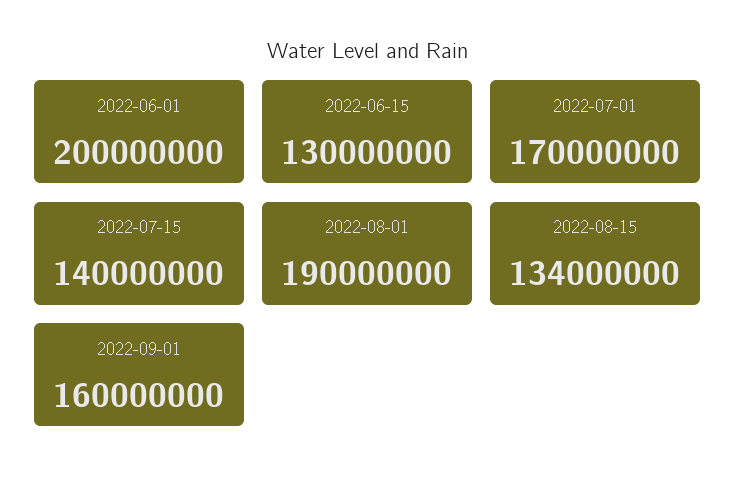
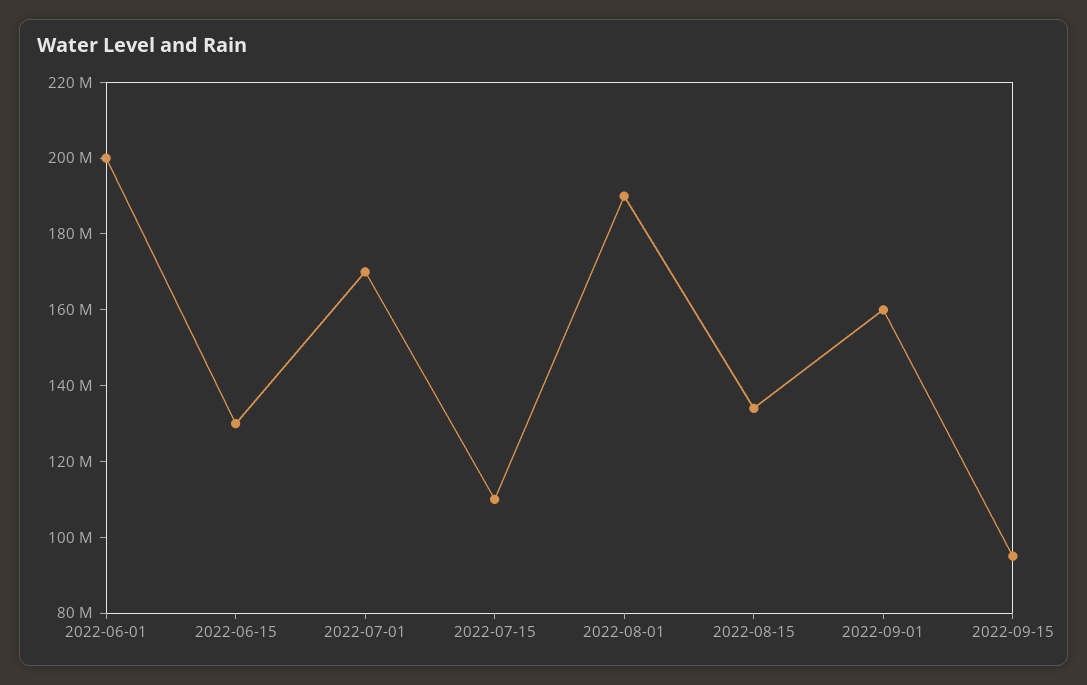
2022-07-15: 140000000 -> 110000000
2022-09-15: none -> 95000000

